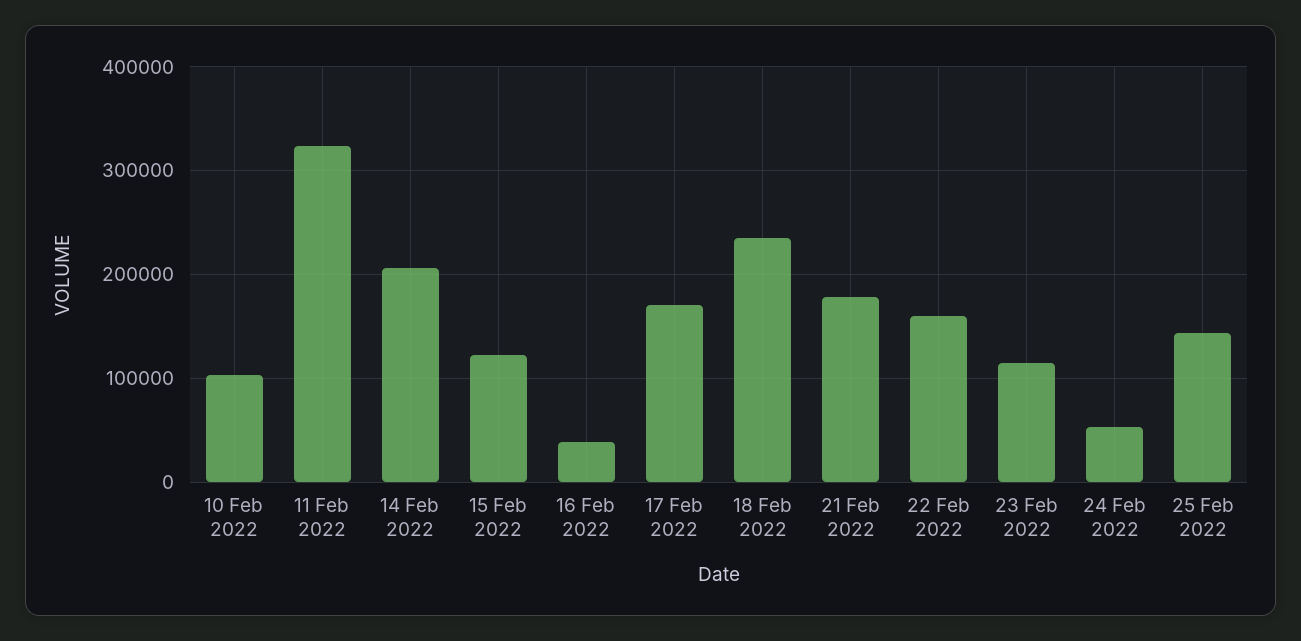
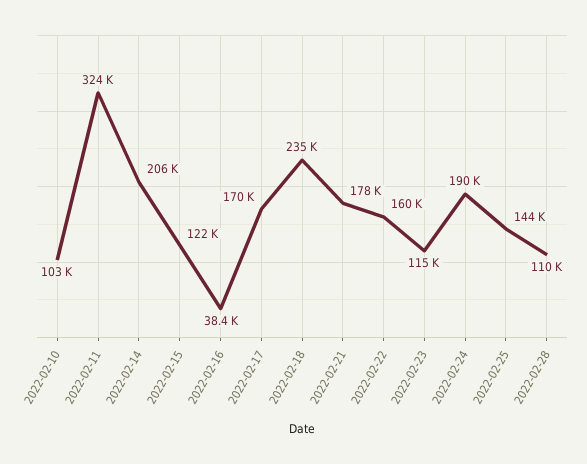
24 Feb 2022: 50000 -> 190000
2022-02-28: none -> 110000

